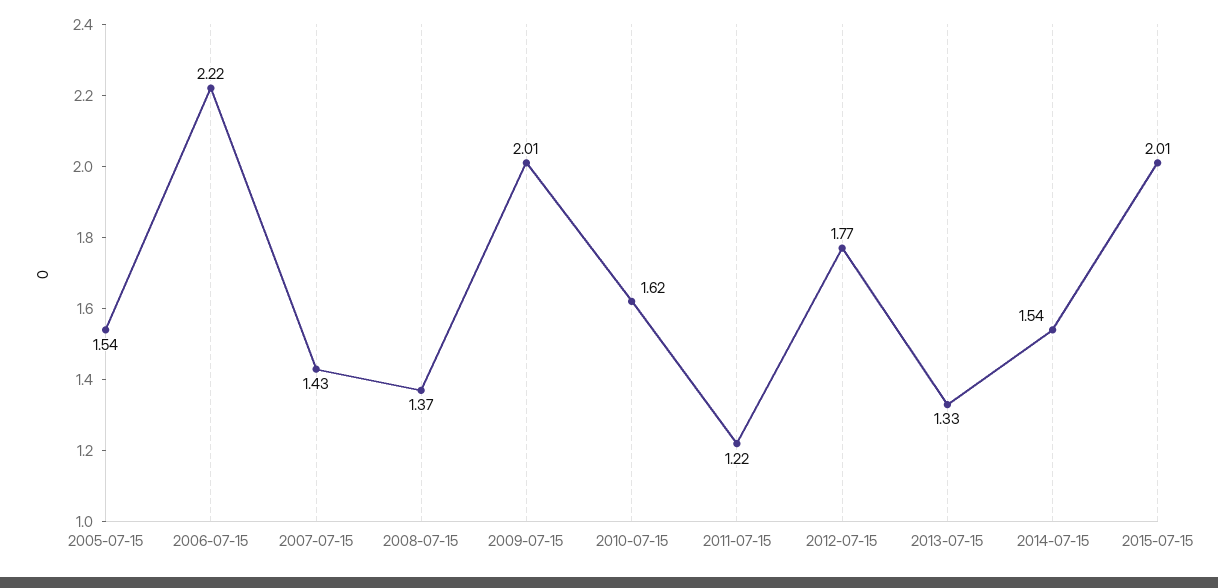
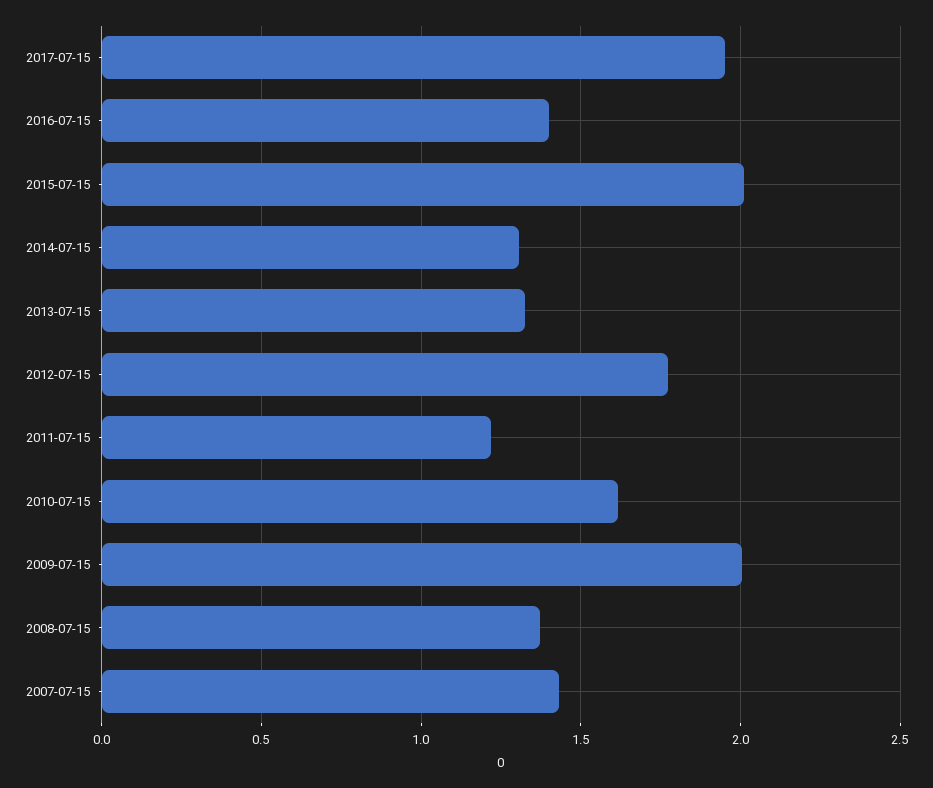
2005-07-15: 1.54 -> none
2006-07-15: 2.22 -> none
2014-07-15: 1.54 -> 1.3
2017-07-15: none -> 1.95
2016-07-15: none -> 1.4

